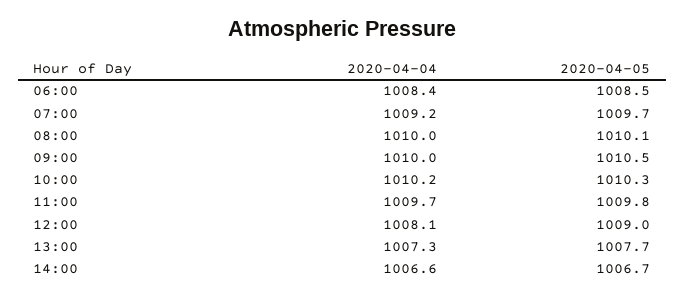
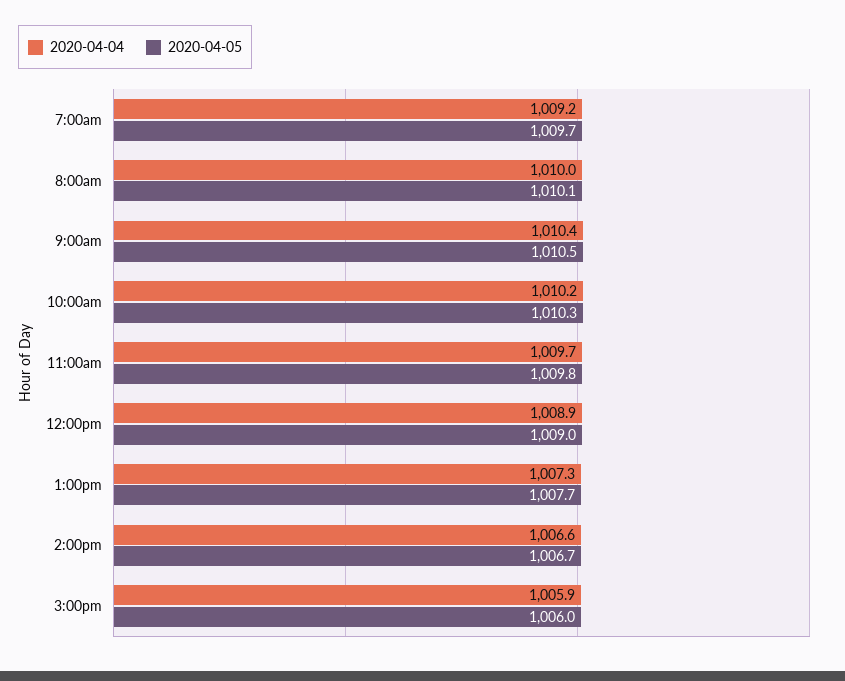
2020-04-04, 06:00: 1008.4 -> none
2020-04-05, 06:00: 1008.5 -> none
2020-04-04, 09:00: 1010 -> 1010.4
2020-04-04, 12:00: 1008.1 -> 1008.9
2020-04-04, 3:00pm: none -> 1005.9
2020-04-05, 3:00pm: none -> 1006

